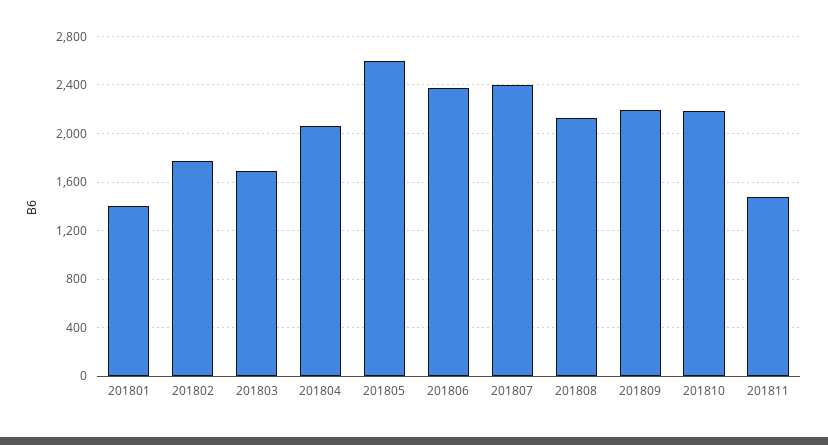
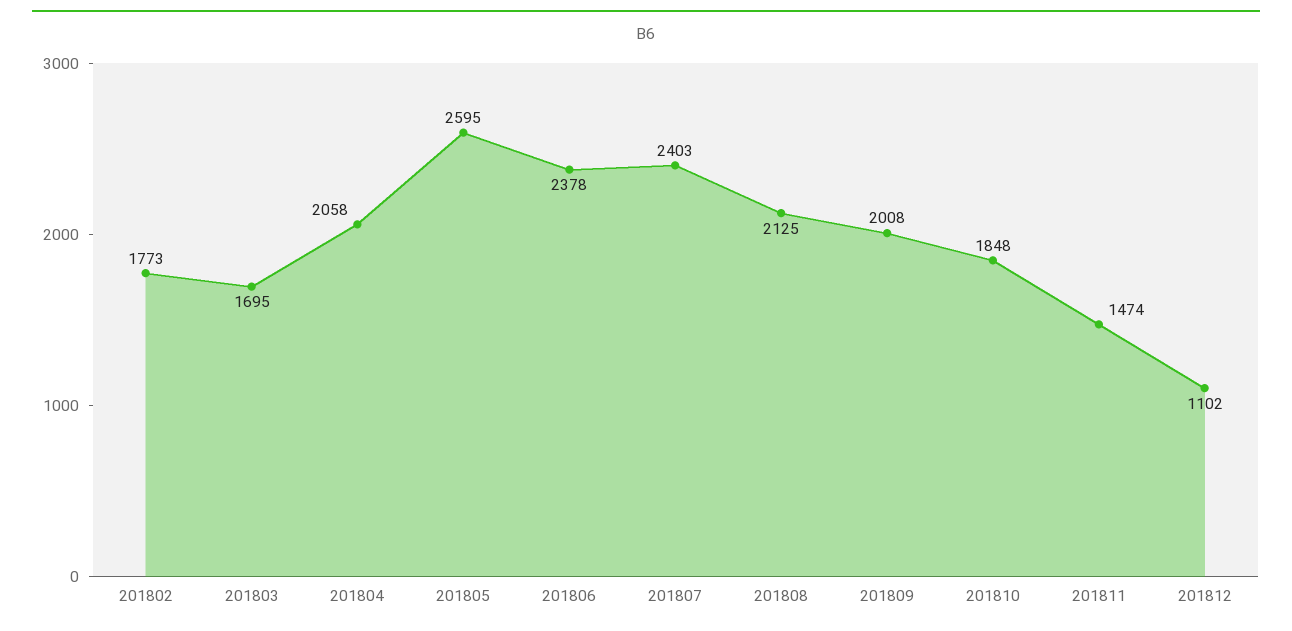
201801: 1400 -> none
201809: 2200 -> 2008
201810: 2200 -> 1848
201812: none -> 1102

